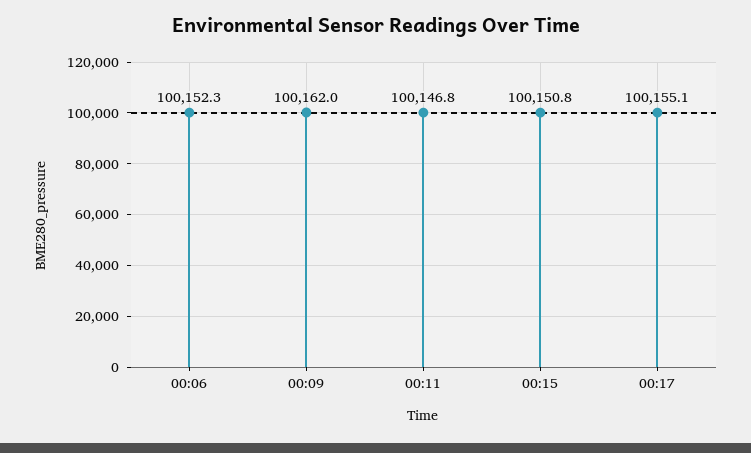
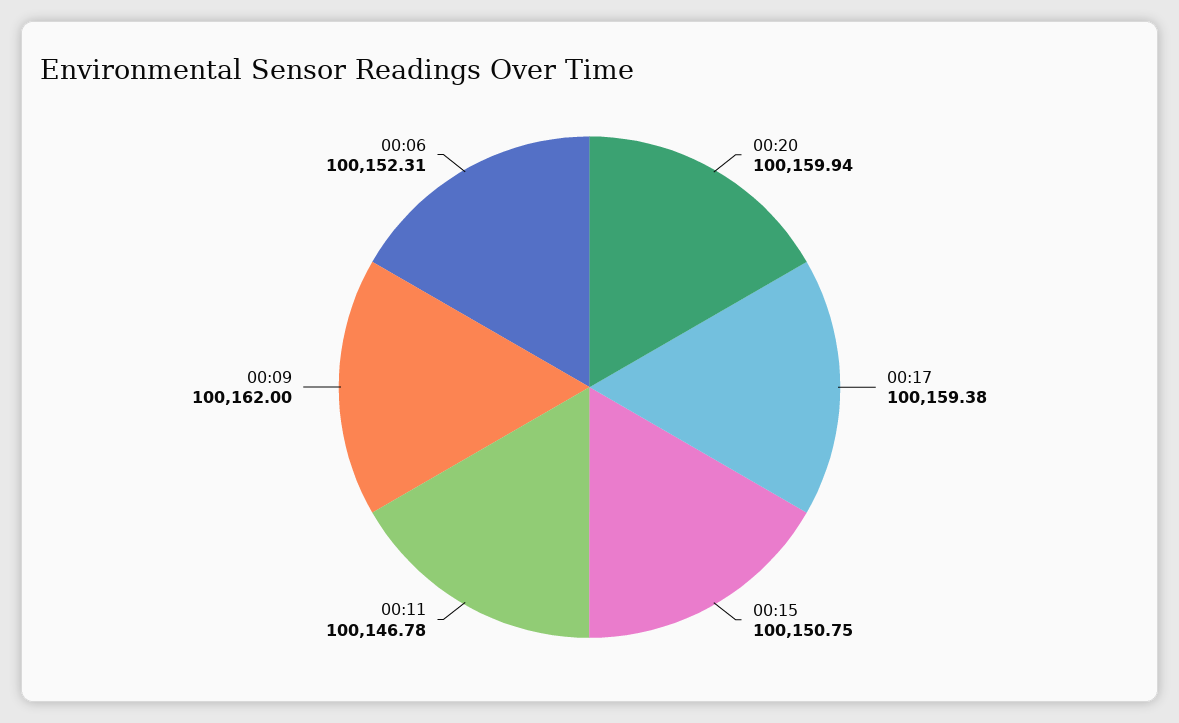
00:17: 100155.1 -> 100159.38
00:20: none -> 100159.94

